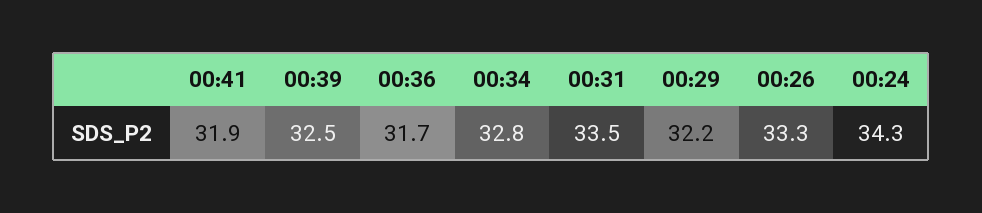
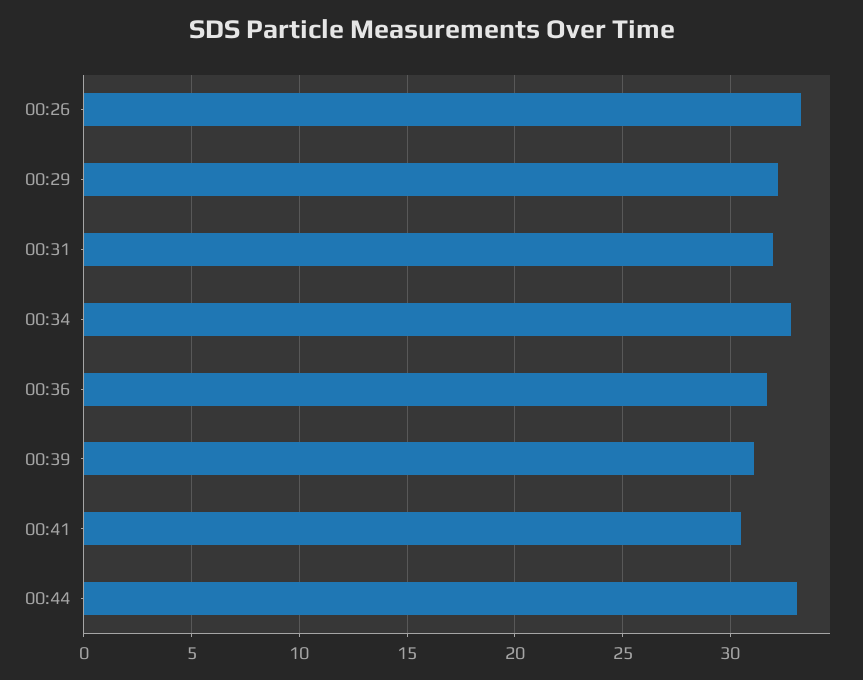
00:41: 31.9 -> 30.5
00:39: 32.5 -> 31
00:31: 33.5 -> 32
00:24: 34.3 -> none
00:44: none -> 33

